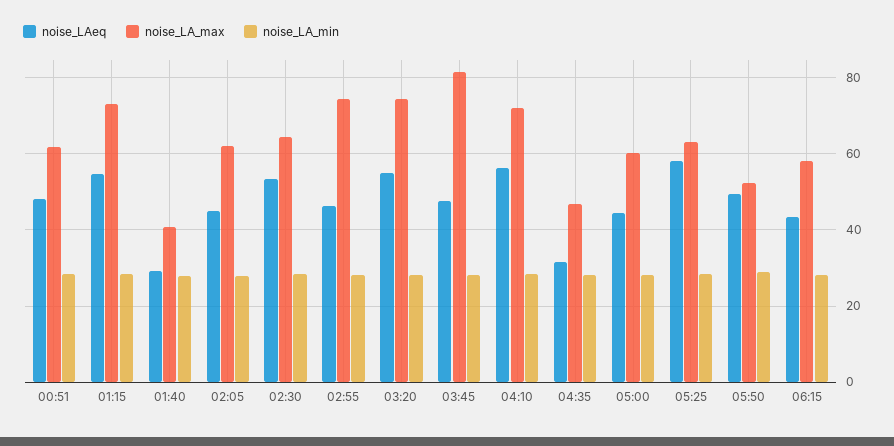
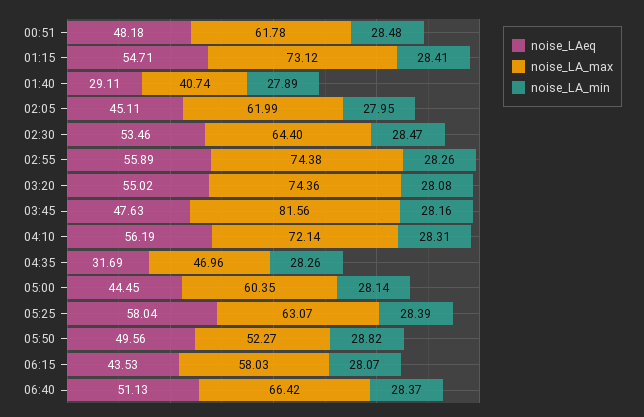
noise_LAeq, 02:55: 46 -> 55.89
noise_LAeq, 06:40: none -> 51.13
noise_LA_max, 06:40: none -> 66.42
noise_LA_min, 06:40: none -> 28.37

